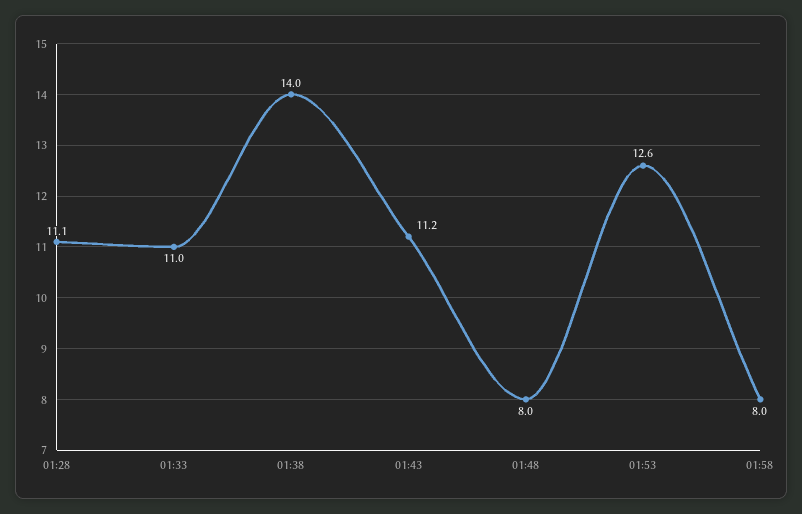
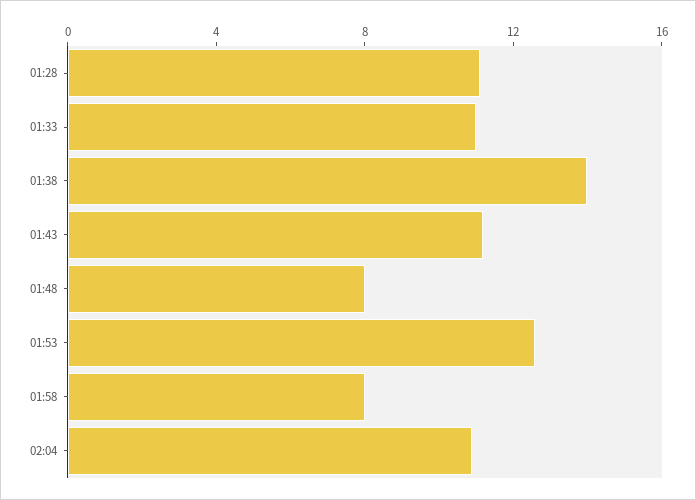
02:04: none -> 11

